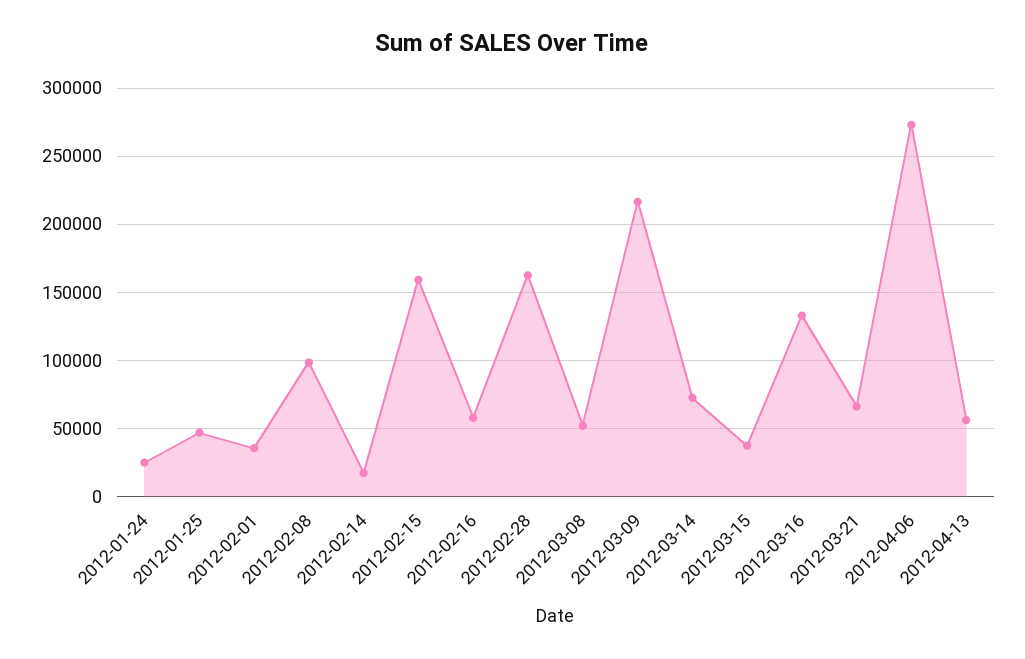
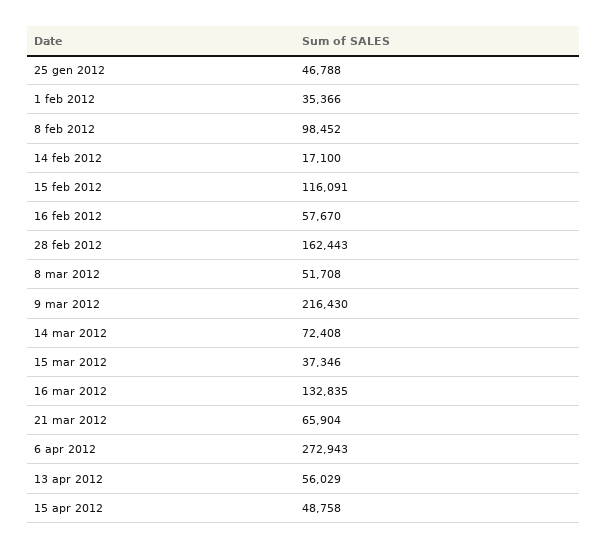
2012-01-24: 25000 -> none
2012-02-15: 160000 -> 116091
15 apr 2012: none -> 48758

